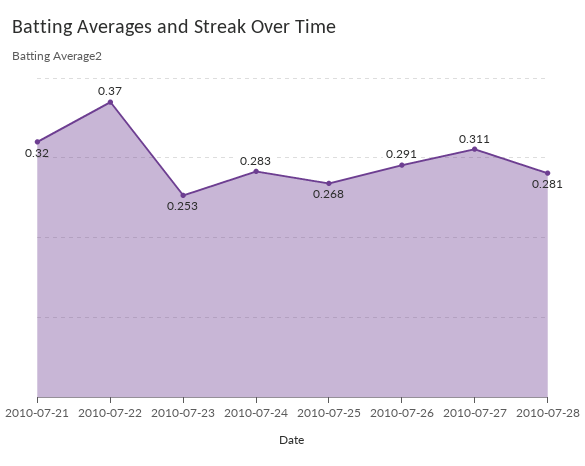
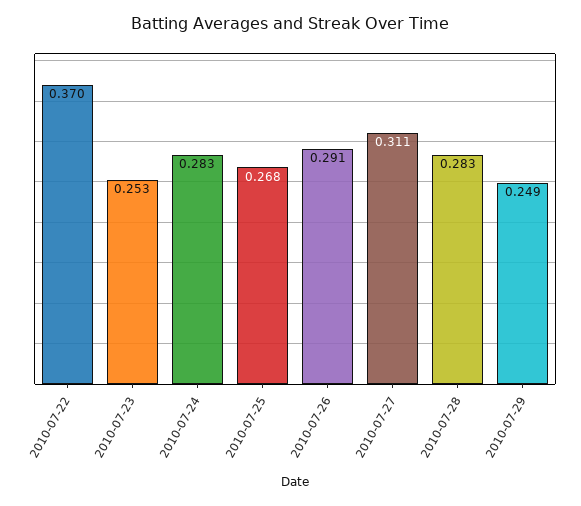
2010-07-21: 0.32 -> none
2010-07-28: 0.281 -> 0.283
2010-07-29: none -> 0.249

